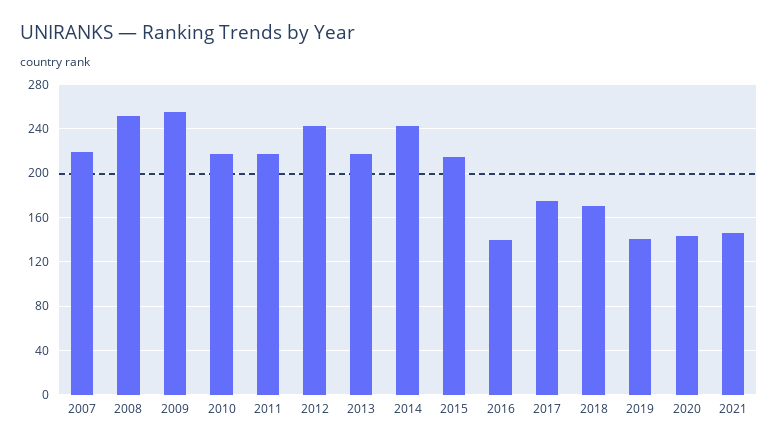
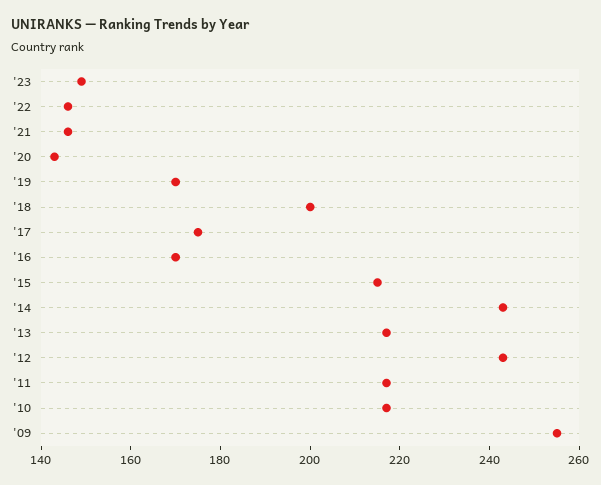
2007: 220 -> none
2008: 250 -> none
2016: 140 -> 170
2018: 170 -> 200
2019: 140 -> 170
'23: none -> 150
'22: none -> 145

